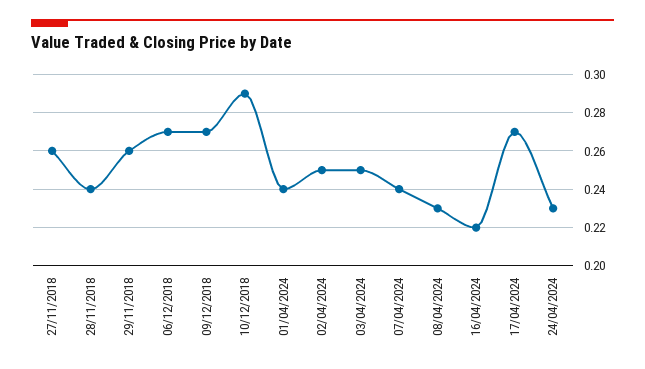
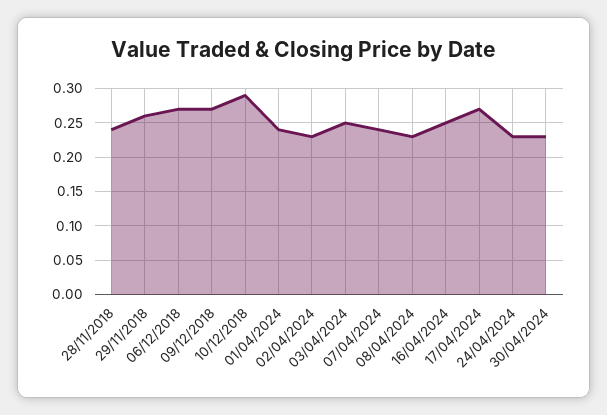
27/11/2018: 0.26 -> none
02/04/2024: 0.25 -> 0.23
16/04/2024: 0.22 -> 0.25
30/04/2024: none -> 0.23

